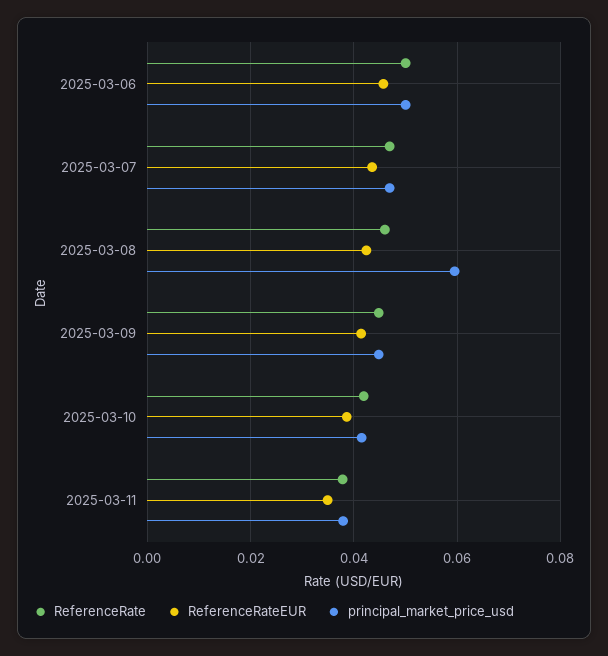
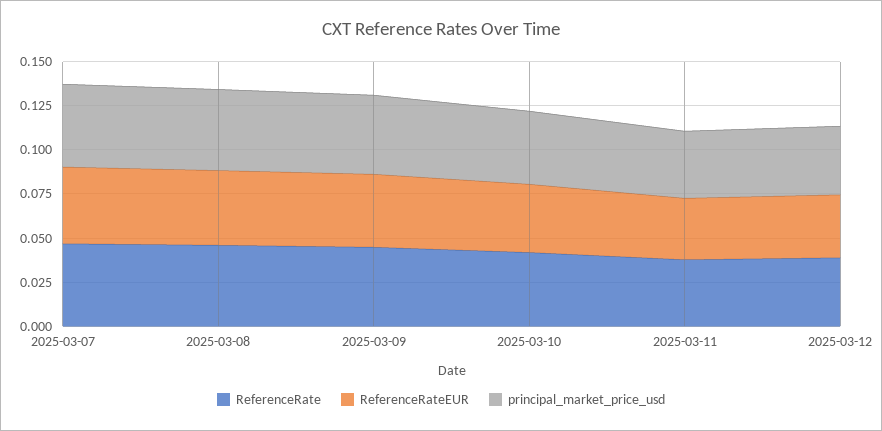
ReferenceRate, 2025-03-06: 0.05 -> none
ReferenceRateEUR, 2025-03-06: 0.046 -> none
principal_market_price_usd, 2025-03-06: 0.05 -> none
principal_market_price_usd, 2025-03-08: 0.06 -> 0.045
ReferenceRate, 2025-03-12: none -> 0.04
ReferenceRateEUR, 2025-03-12: none -> 0.035
principal_market_price_usd, 2025-03-12: none -> 0.04

